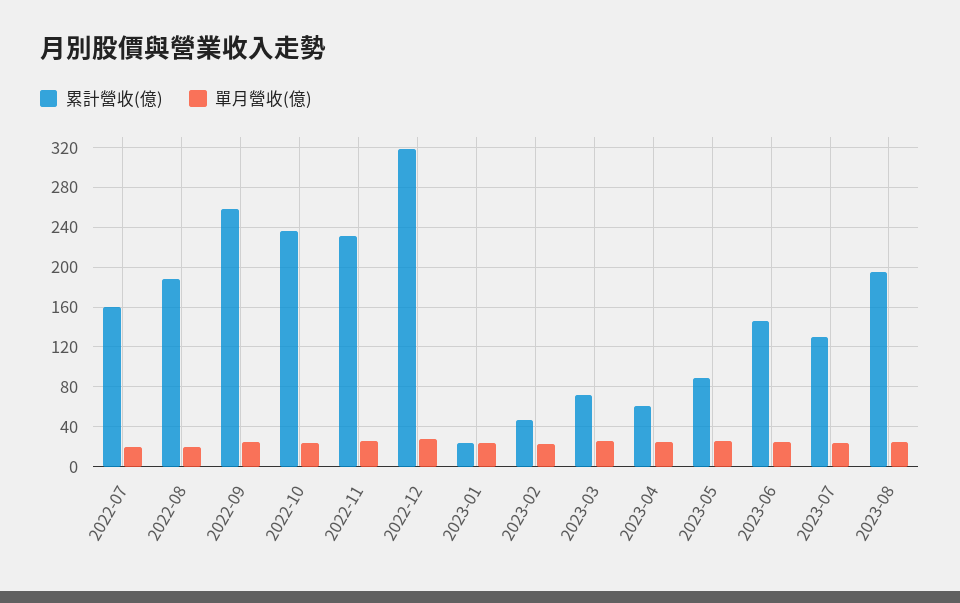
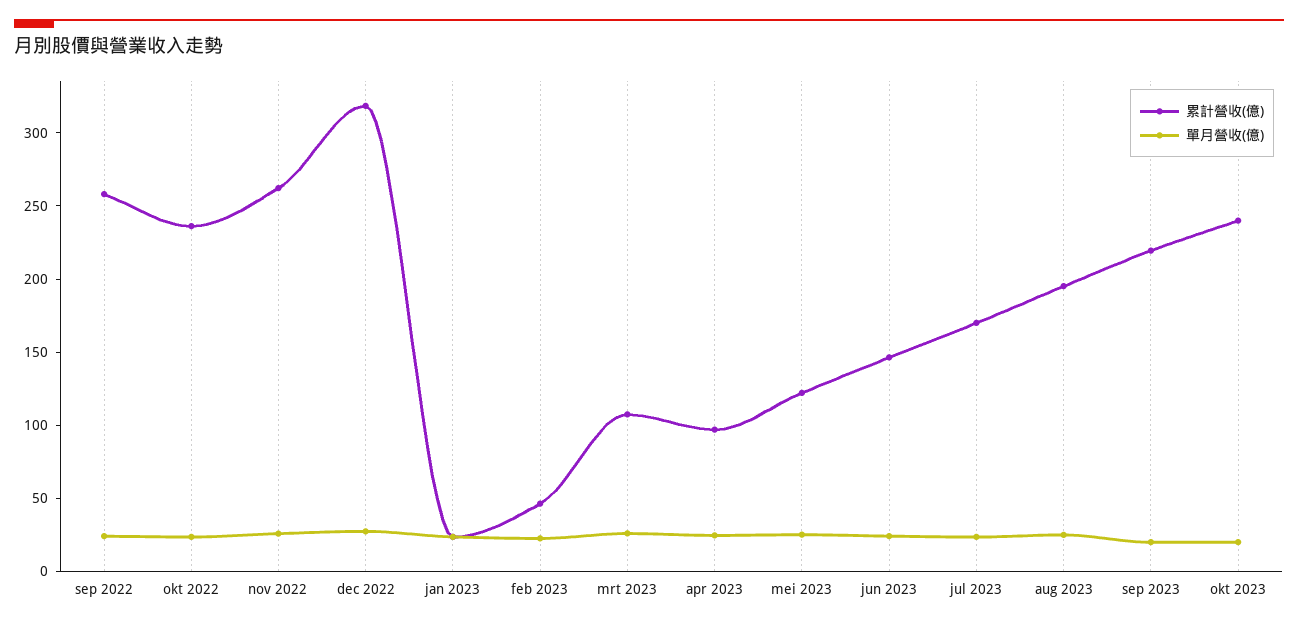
累計營收(億), 2022-07: 160 -> none
單月營收(億), 2022-07: 20 -> none
累計營收(億), 2022-08: 190 -> none
單月營收(億), 2022-08: 20 -> none
累計營收(億), 2022-11: 230 -> 260
累計營收(億), 2023-03: 70 -> 110
累計營收(億), 2023-04: 60 -> 100
累計營收(億), 2023-05: 90 -> 120
累計營收(億), 2023-07: 130 -> 170
累計營收(億), sep 2023: none -> 220
單月營收(億), sep 2023: none -> 20
累計營收(億), okt 2023: none -> 240
單月營收(億), okt 2023: none -> 20

